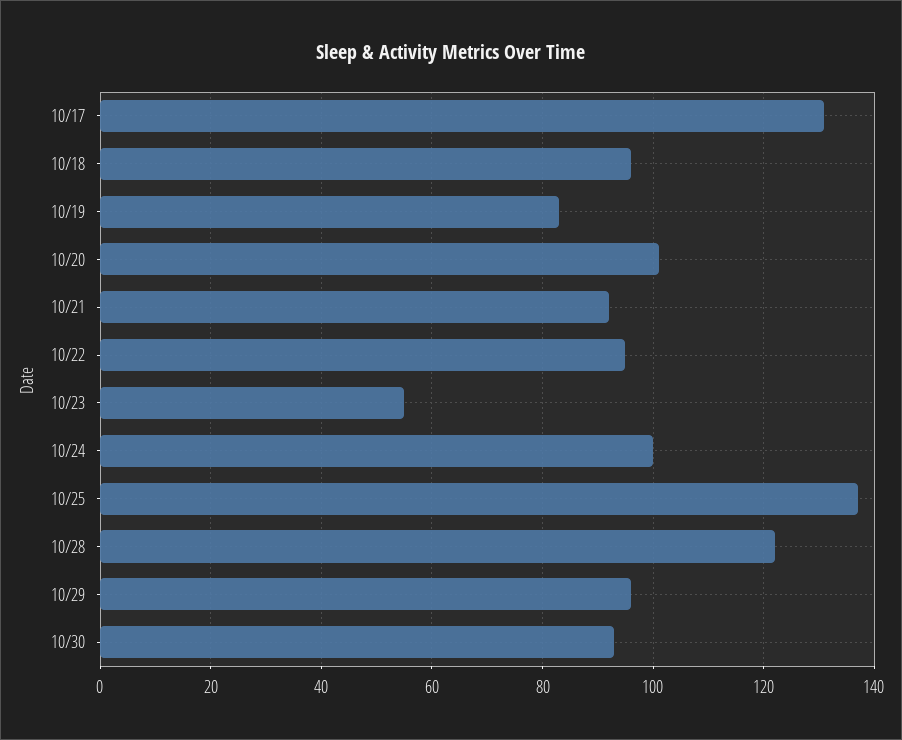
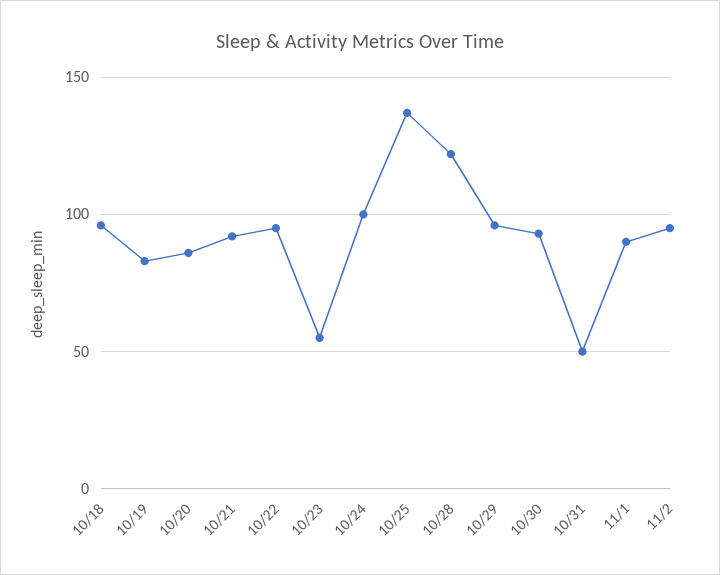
10/17: 130 -> none
10/20: 100 -> 85
10/31: none -> 50
11/1: none -> 90
11/2: none -> 95

